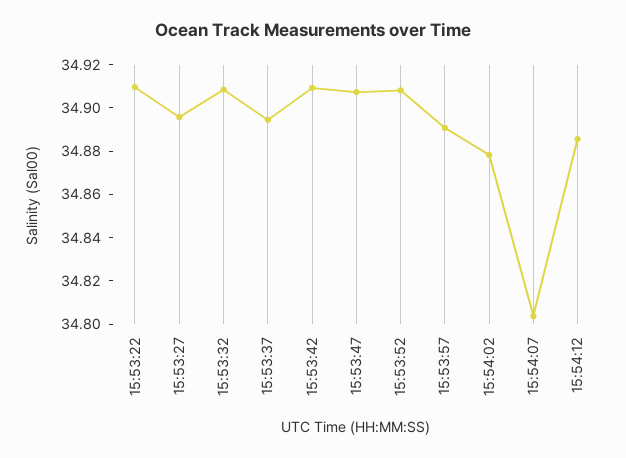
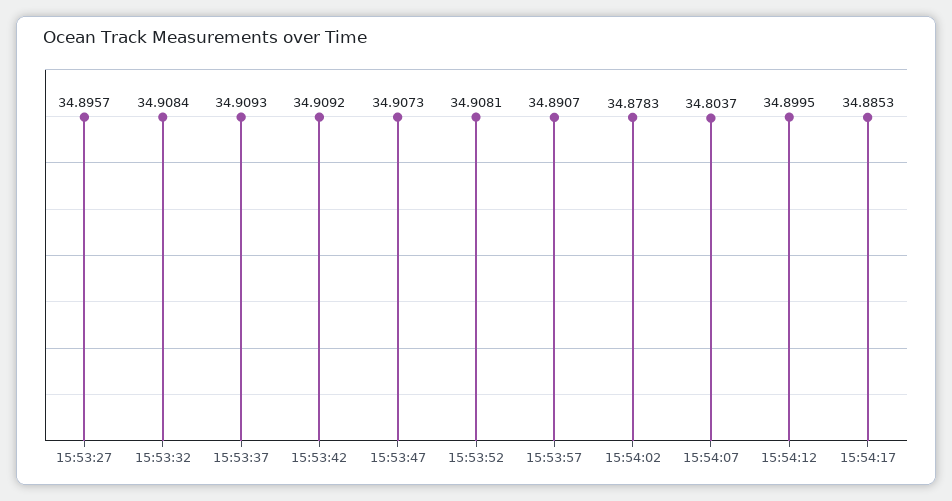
15:53:22: 34.91 -> none
15:53:37: 34.895 -> 34.9093
15:54:12: 34.885 -> 34.8995
15:54:17: none -> 34.8853

